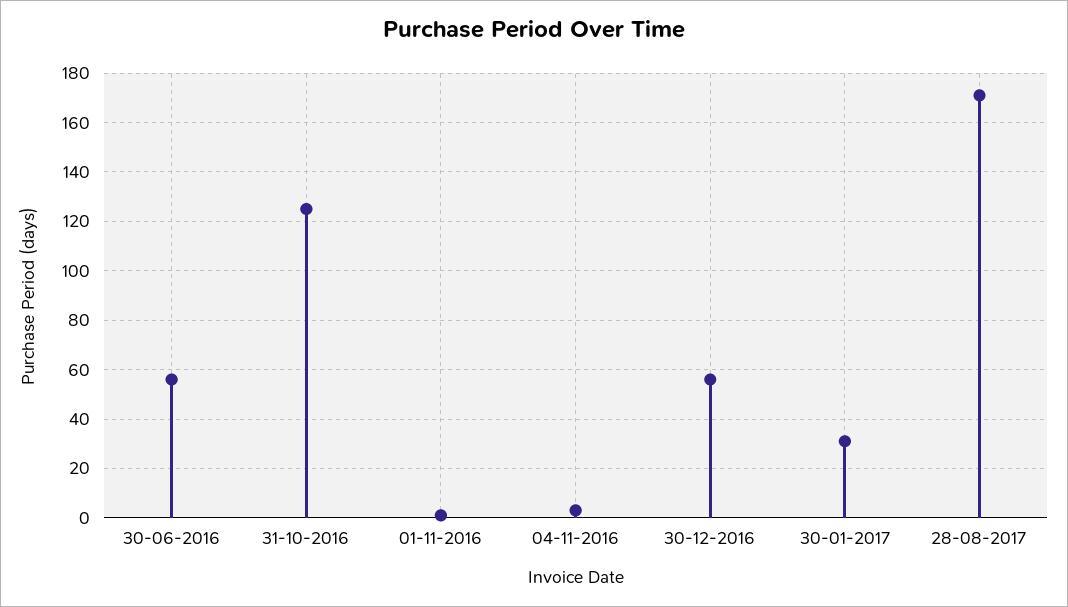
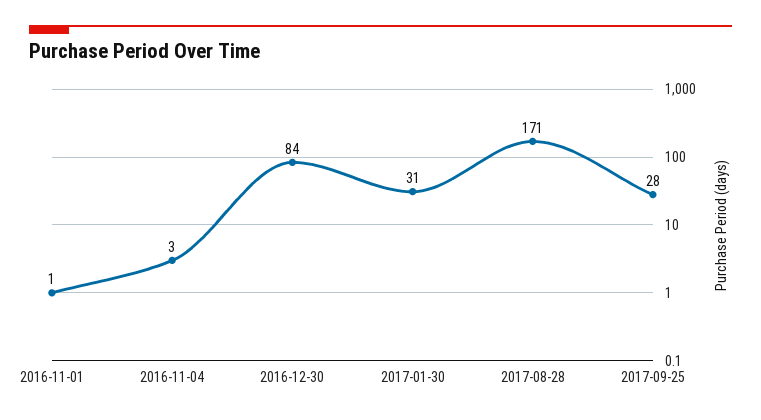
30-06-2016: 55 -> none
31-10-2016: 125 -> none
30-12-2016: 55 -> 84
2017-09-25: none -> 28

